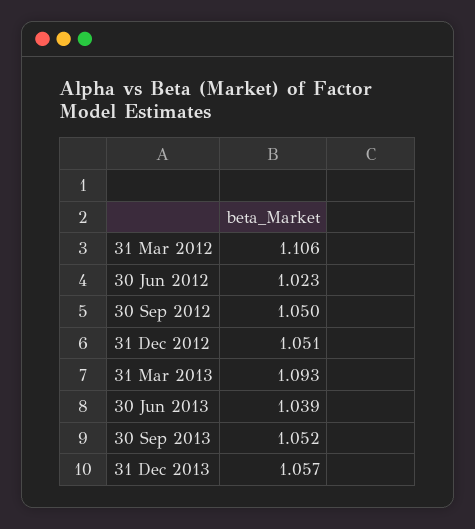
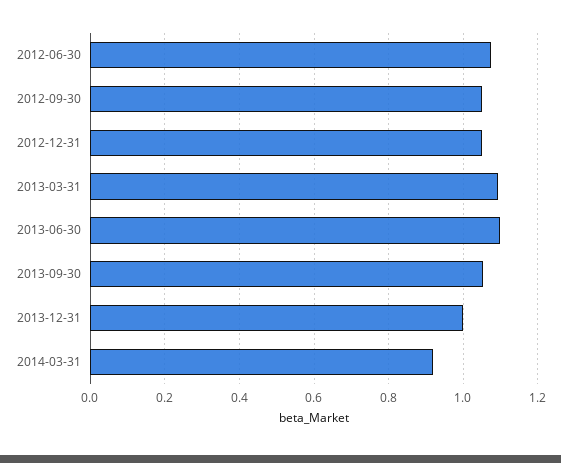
31 Mar 2012: 1.106 -> none
30 Jun 2012: 1.023 -> 1.08
30 Jun 2013: 1.039 -> 1.1
31 Dec 2013: 1.057 -> 1
2014-03-31: none -> 0.92

